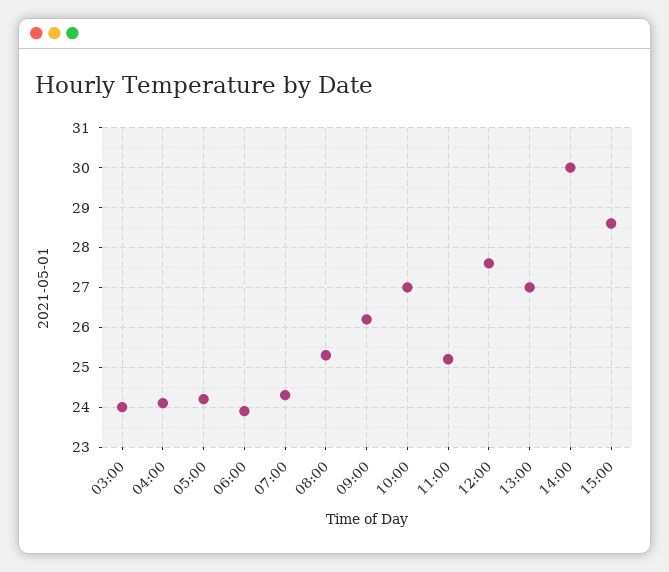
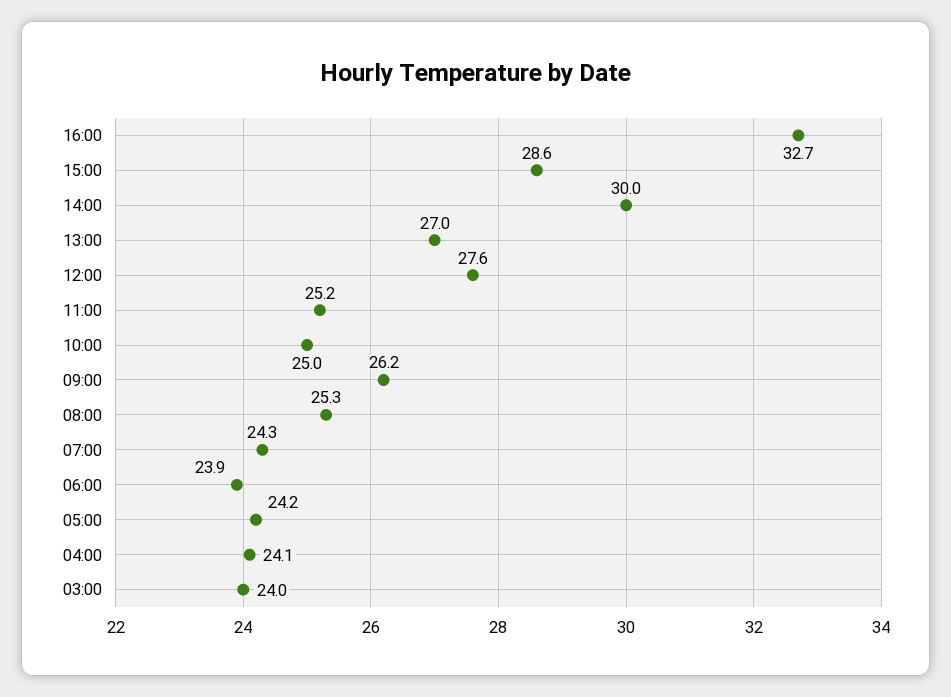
10:00: 27 -> 25
16:00: none -> 32.7

